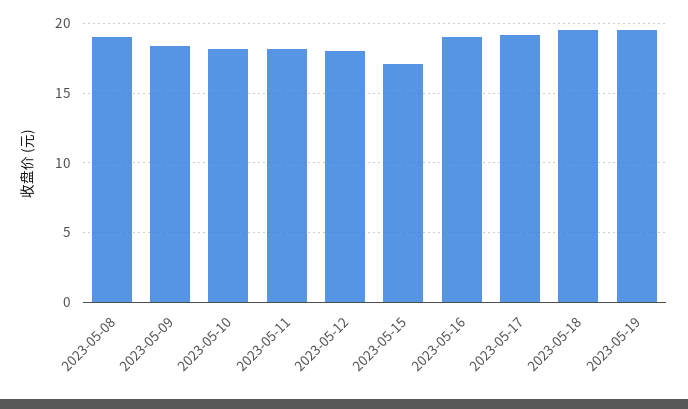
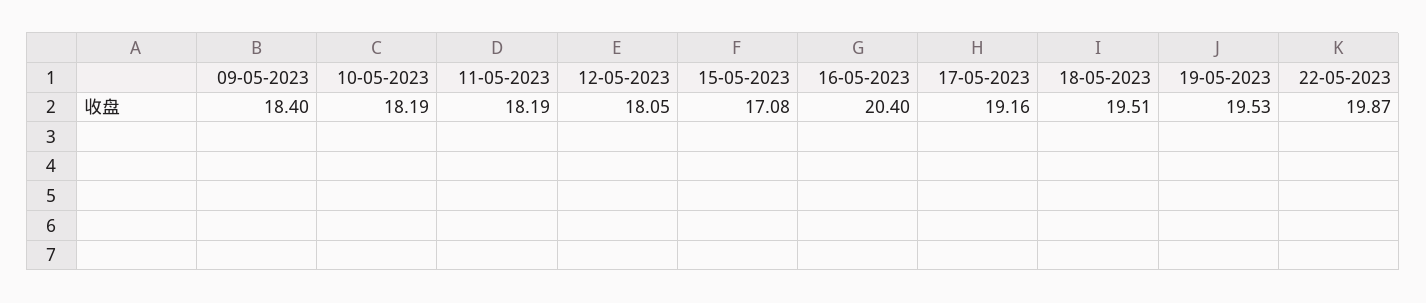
2023-05-08: 19 -> none
2023-05-16: 19 -> 20.4
22-05-2023: none -> 19.87

